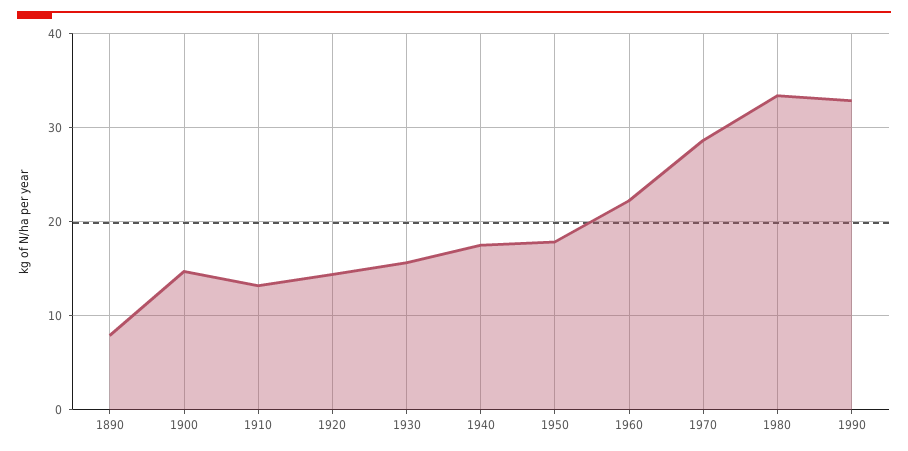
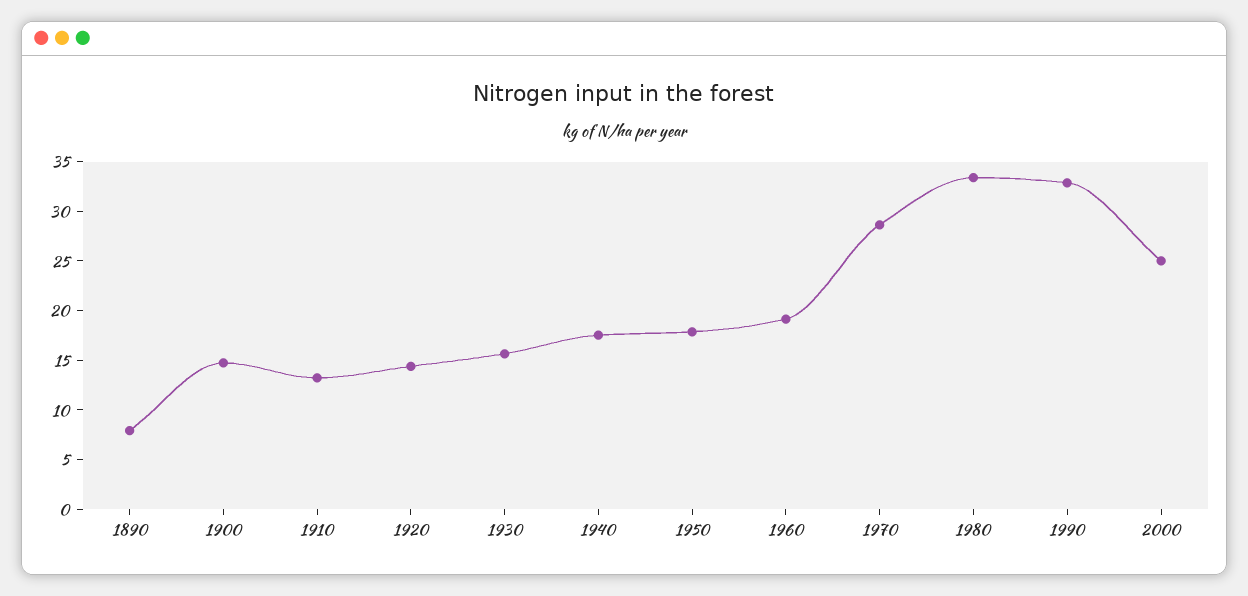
1960: 22 -> 19
2000: none -> 25

